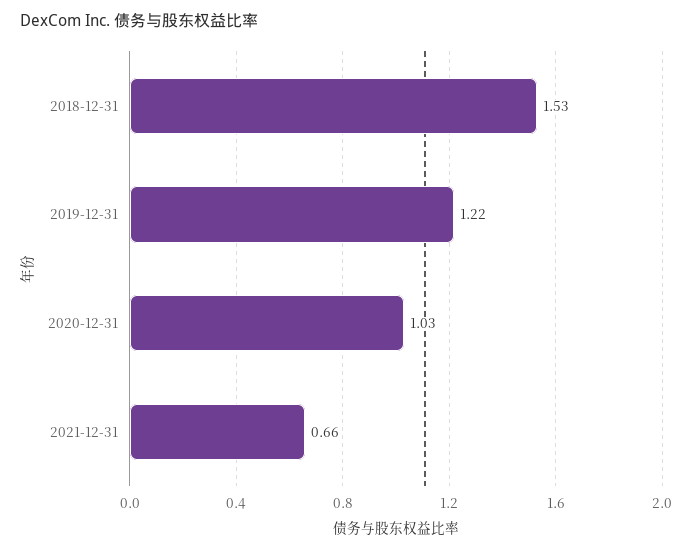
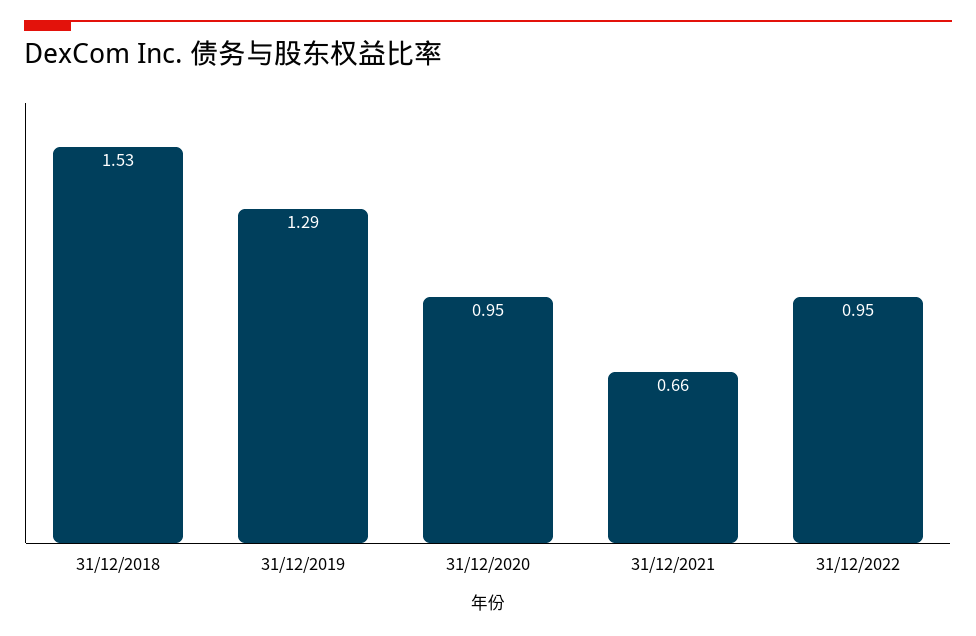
2019-12-31: 1.22 -> 1.29
2020-12-31: 1.03 -> 0.95
31/12/2022: none -> 0.95

